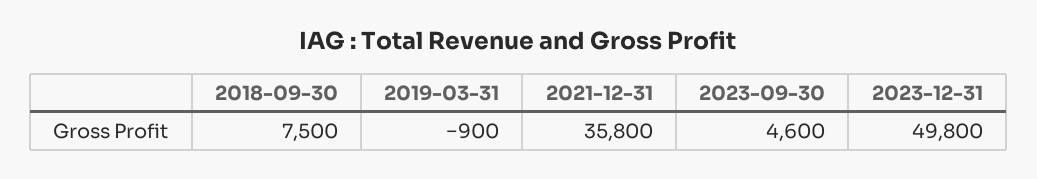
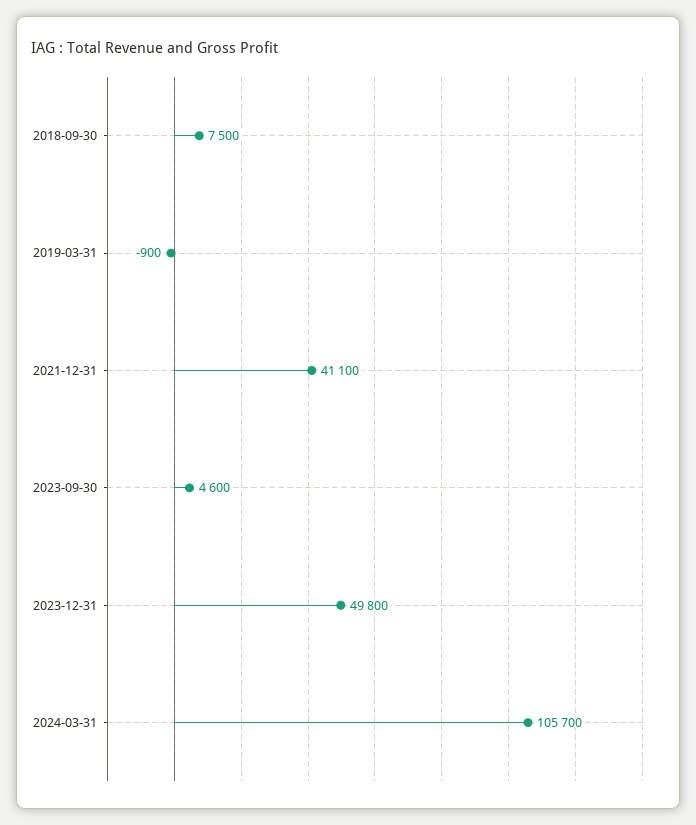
2021-12-31: 35800 -> 41100
2024-03-31: none -> 105700

